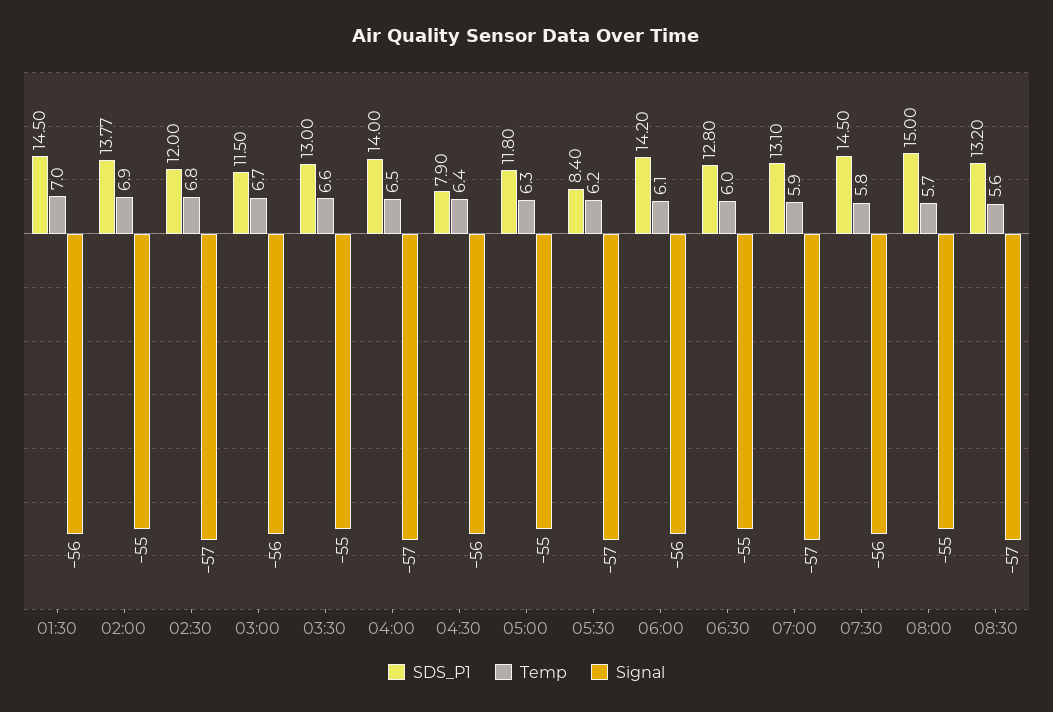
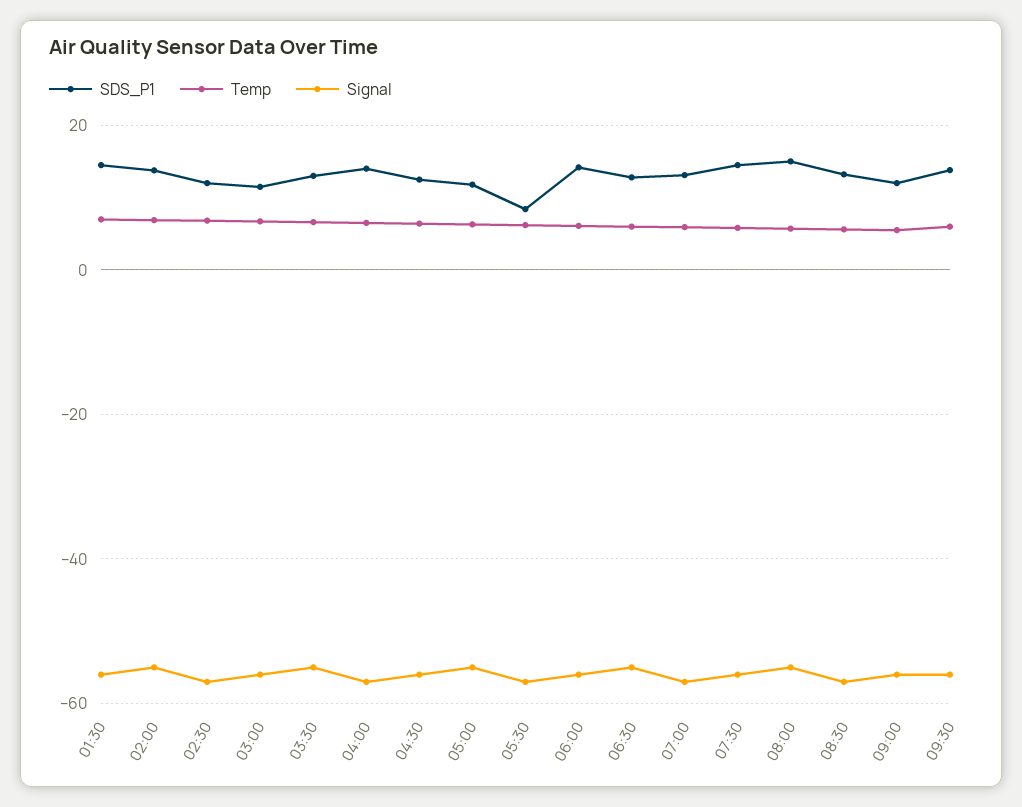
SDS_P1, 04:30: 7.9 -> 12
SDS_P1, 09:00: none -> 12
Temp, 09:00: none -> 6
Signal, 09:00: none -> -56
SDS_P1, 09:30: none -> 14
Temp, 09:30: none -> 6
Signal, 09:30: none -> -56

